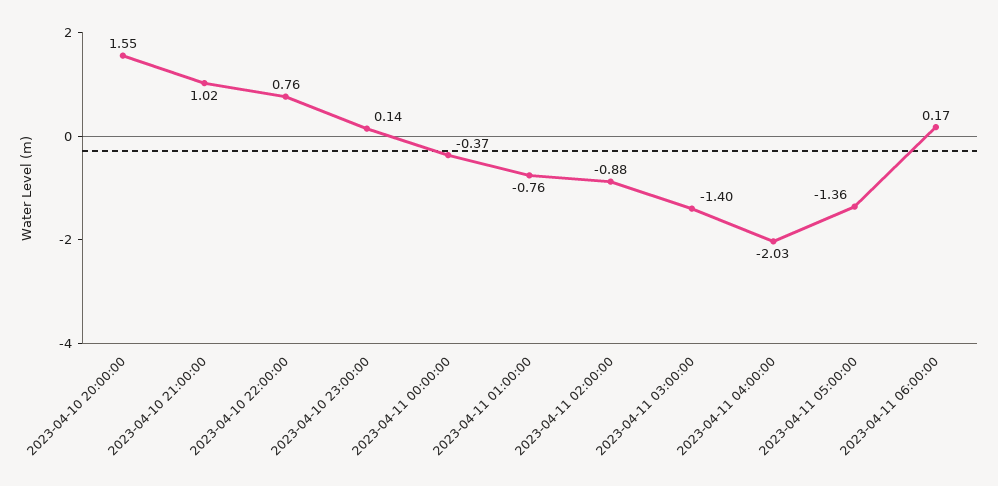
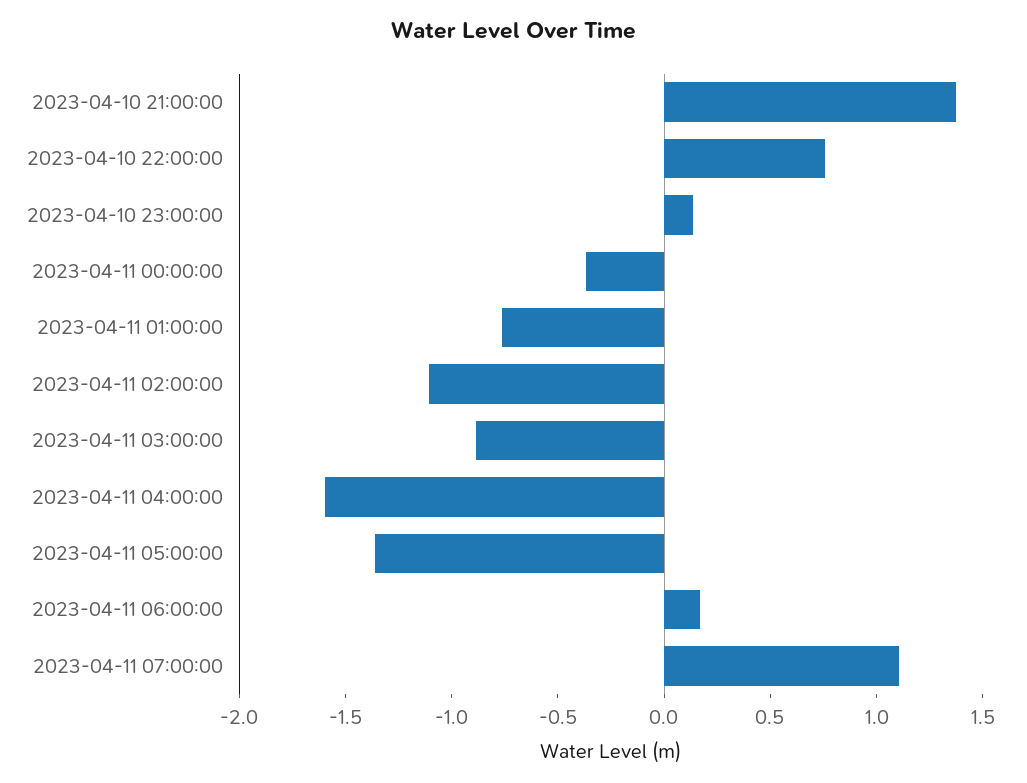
2023-04-10 20:00:00: 1.55 -> none
2023-04-10 21:00:00: 1.02 -> 1.4
2023-04-11 02:00:00: -0.88 -> -1.1
2023-04-11 03:00:00: -1.4 -> -0.9
2023-04-11 04:00:00: -2.03 -> -1.6
2023-04-11 07:00:00: none -> 1.1

